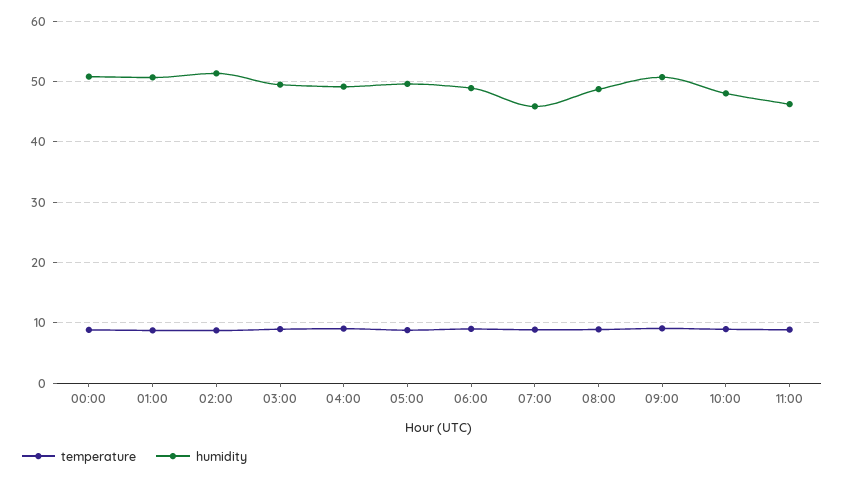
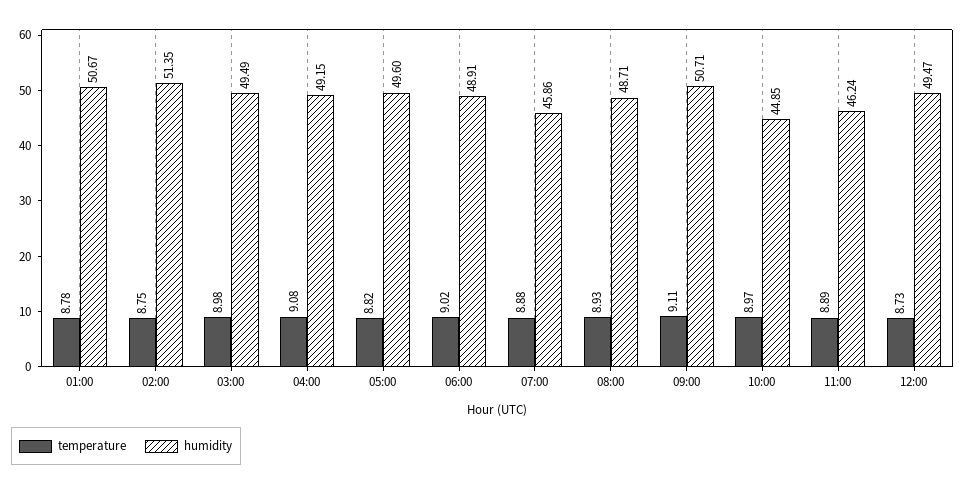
temperature, 00:00: 9 -> none
humidity, 00:00: 51 -> none
humidity, 10:00: 48 -> 44.85
temperature, 12:00: none -> 8.73
humidity, 12:00: none -> 49.47

